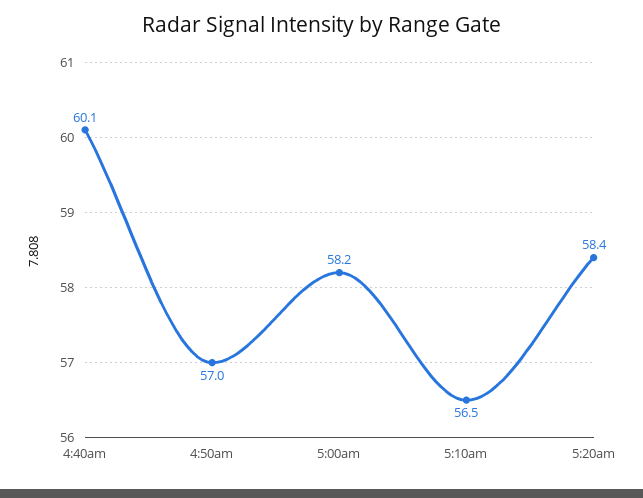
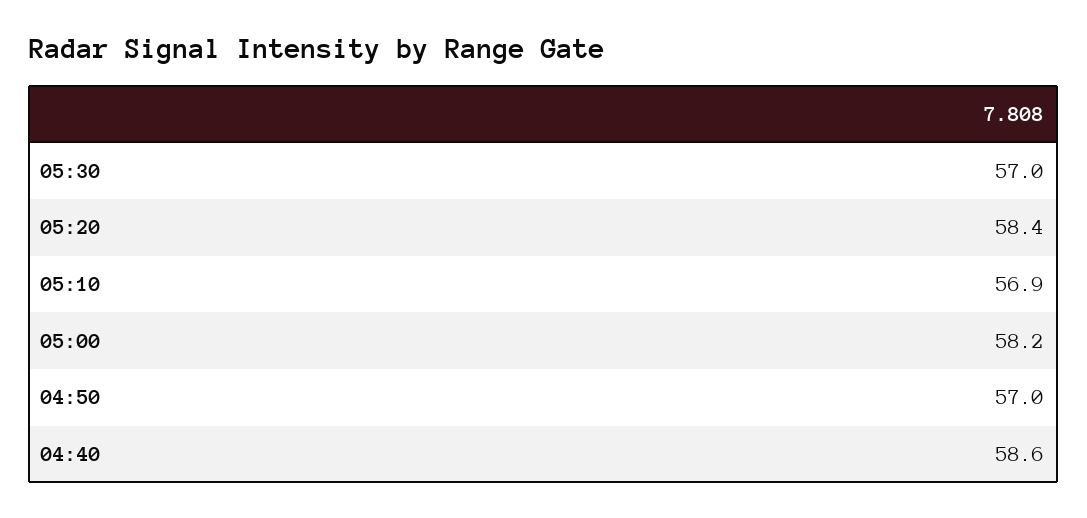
4:40am: 60.1 -> 58.6
5:10am: 56.5 -> 56.9
05:30: none -> 57

